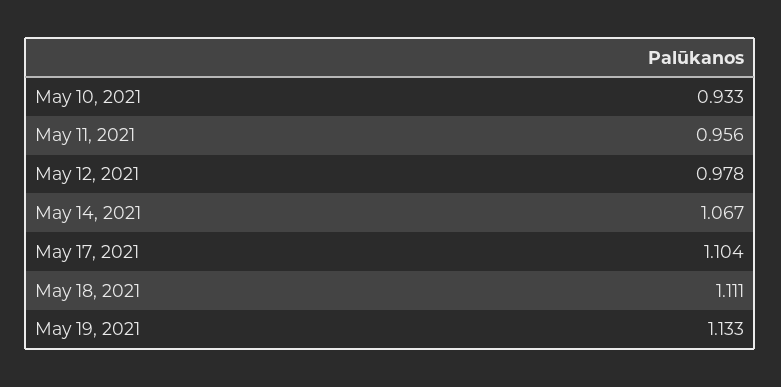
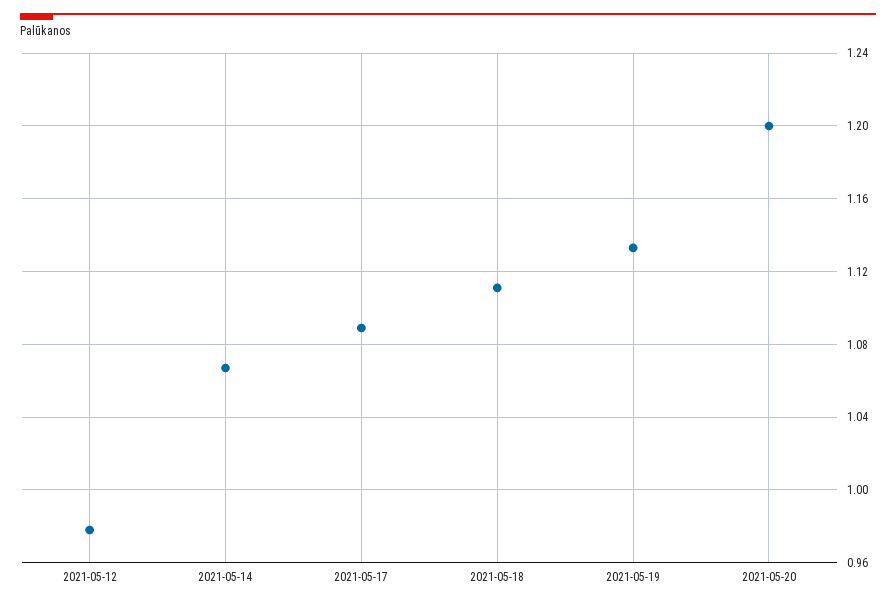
May 10, 2021: 0.933 -> none
May 11, 2021: 0.956 -> none
May 17, 2021: 1.104 -> 1.09
2021-05-20: none -> 1.2

